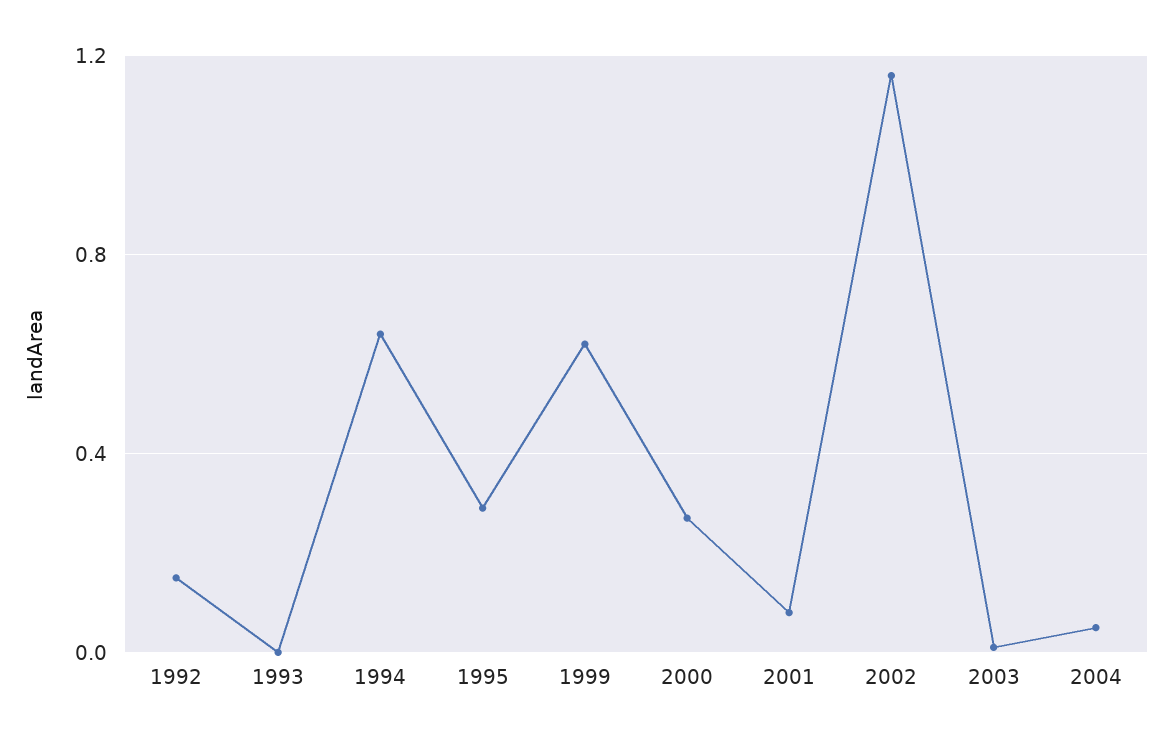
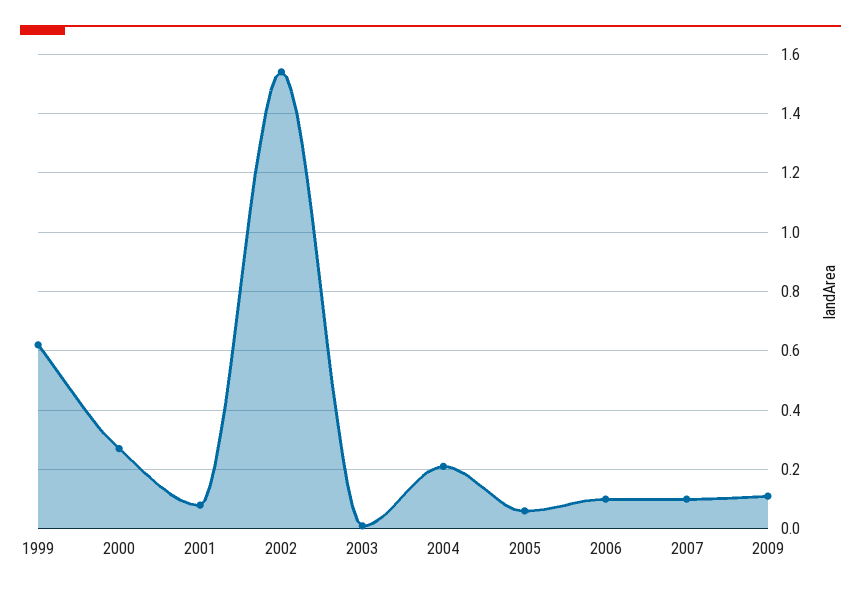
1992: 0.15 -> none
1993: 0 -> none
1994: 0.65 -> none
1995: 0.3 -> none
2002: 1.15 -> 1.55
2004: 0.05 -> 0.2
2005: none -> 0.05
2006: none -> 0.1
2007: none -> 0.1
2009: none -> 0.1

